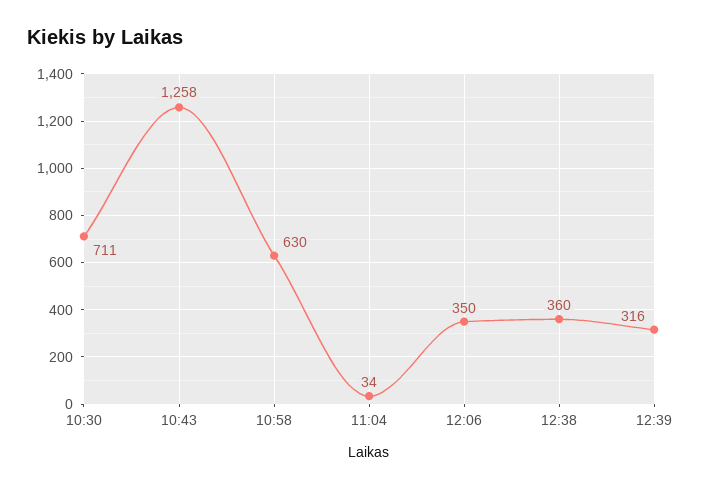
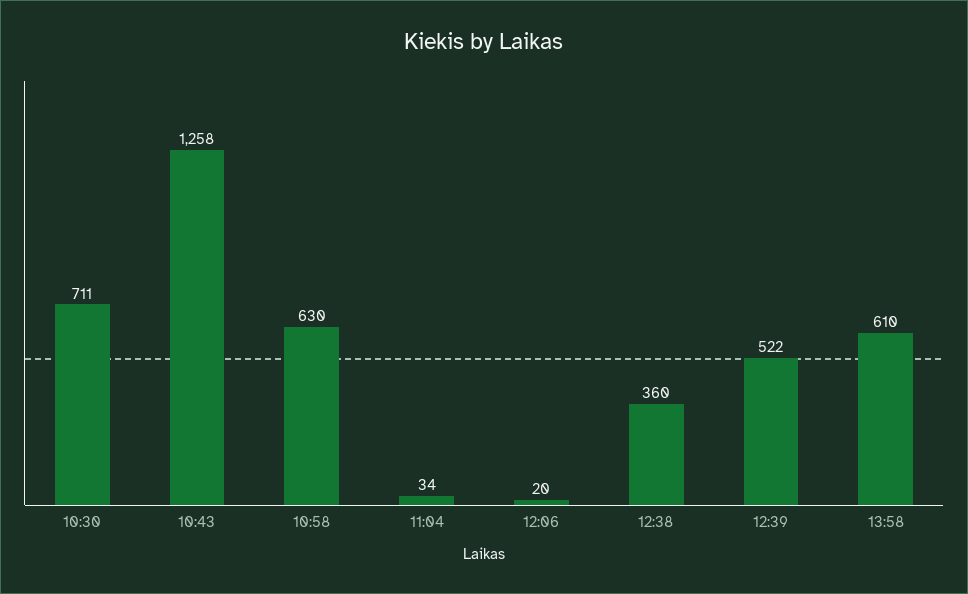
12:06: 350 -> 20
12:39: 316 -> 522
13:58: none -> 610

